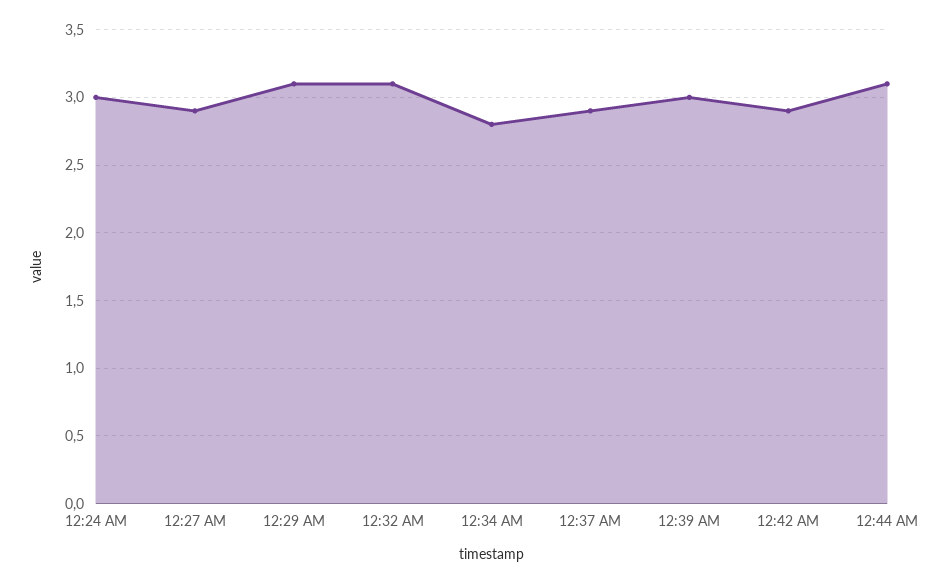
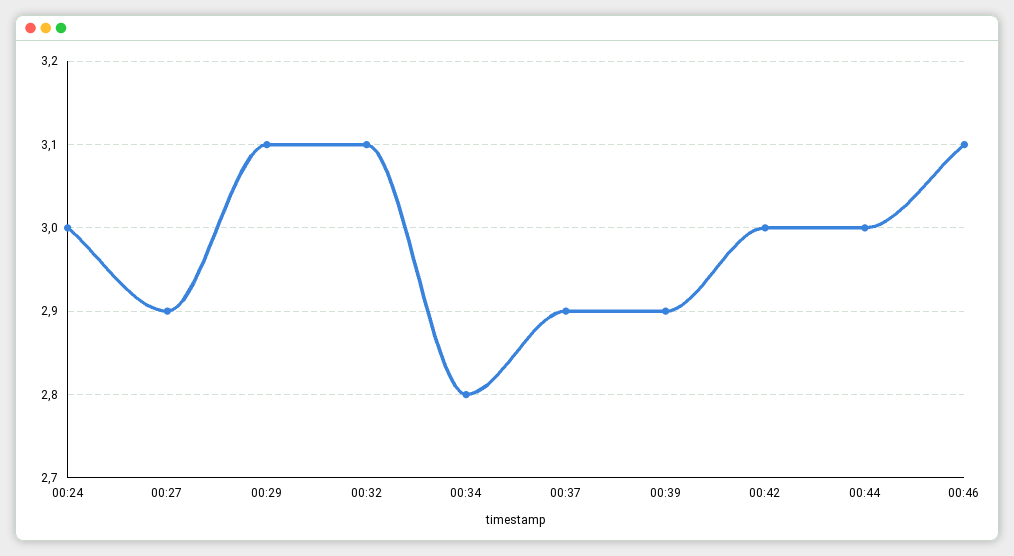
12:39 AM: 3 -> 2.9
12:42 AM: 2.9 -> 3
12:44 AM: 3.1 -> 3
00:46: none -> 3.1

